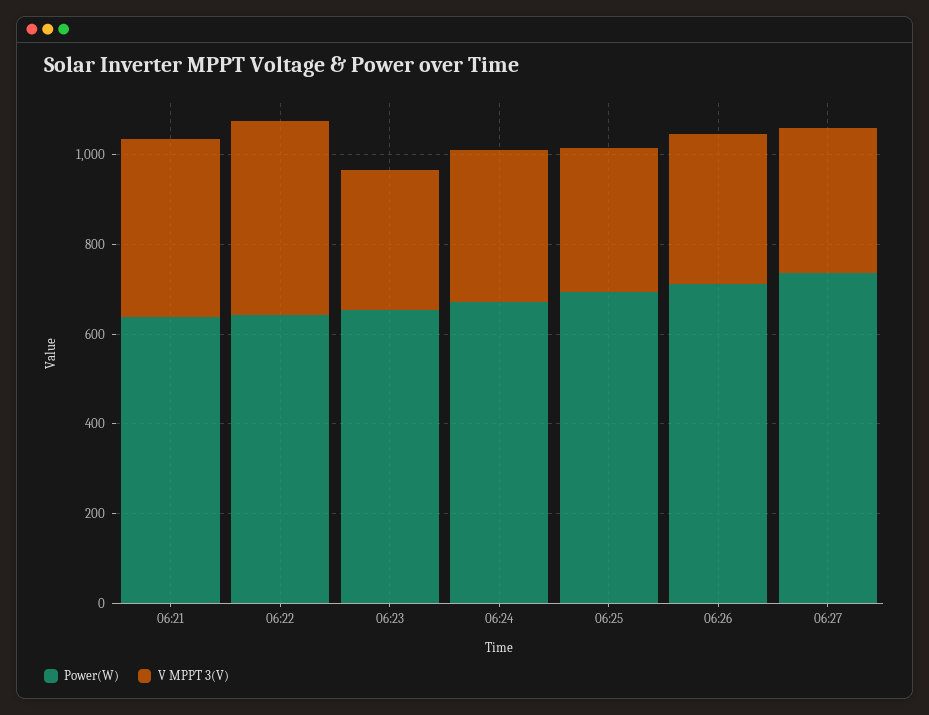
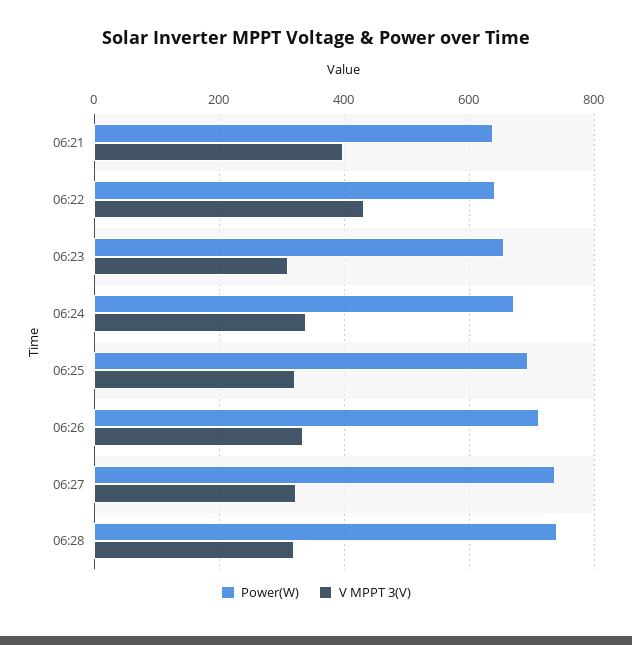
Power(W), 06:28: none -> 740
V MPPT 3(V), 06:28: none -> 320

